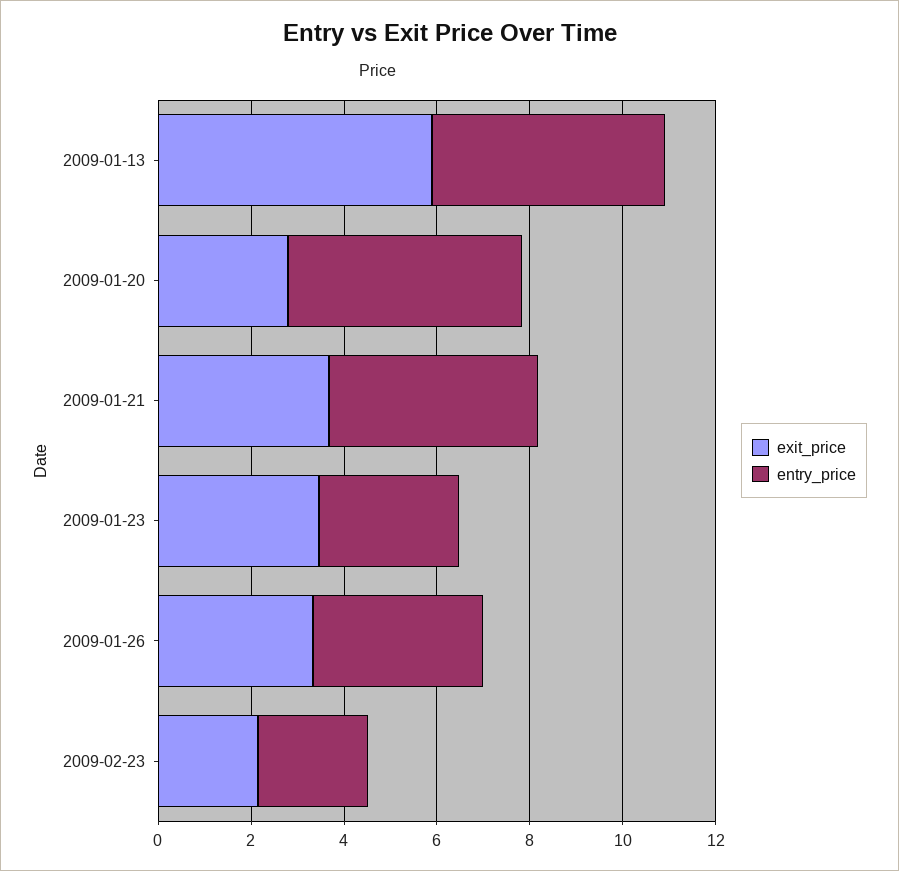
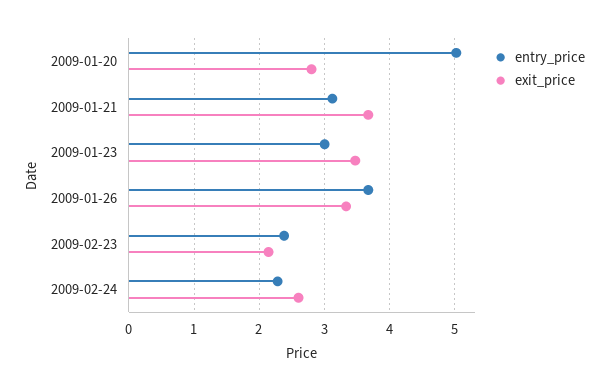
exit_price, 2009-01-13: 6 -> none
entry_price, 2009-01-13: 5 -> none
entry_price, 2009-01-21: 4.5 -> 3.1
entry_price, 2009-02-24: none -> 2.3
exit_price, 2009-02-24: none -> 2.6

